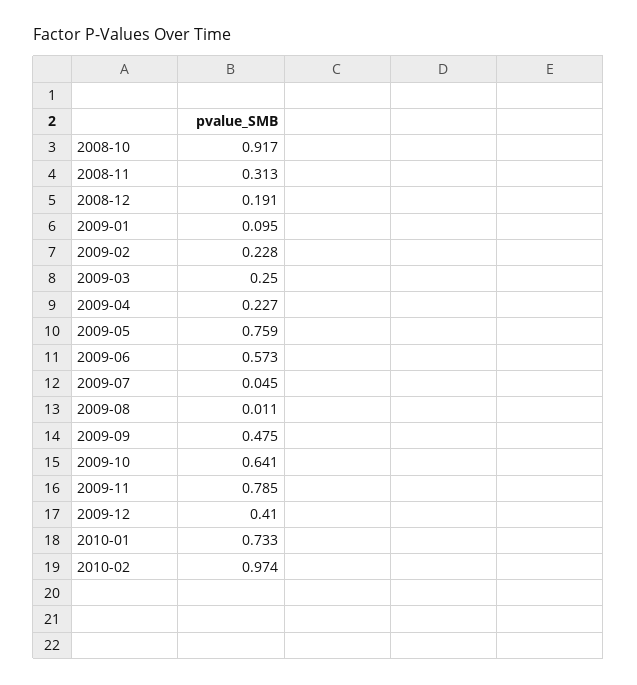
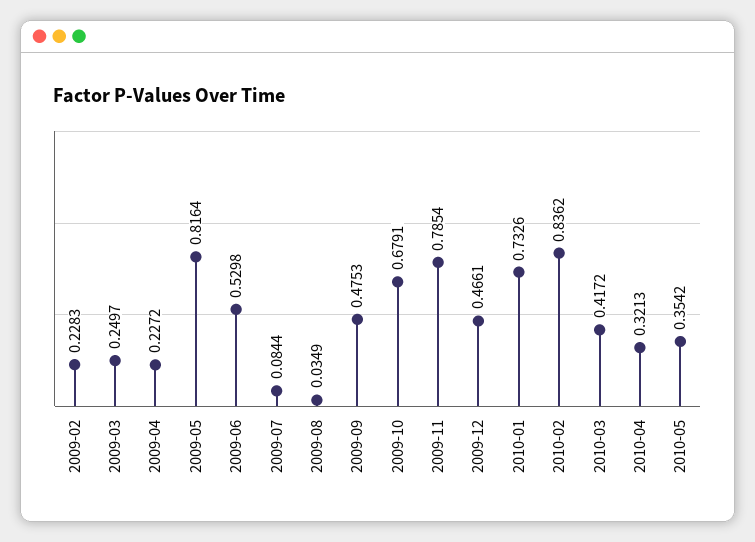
2008-10: 0.917 -> none
2008-11: 0.313 -> none
2008-12: 0.191 -> none
2009-01: 0.095 -> none
2009-05: 0.759 -> 0.8164
2009-06: 0.573 -> 0.5298
2009-07: 0.045 -> 0.0844
2009-08: 0.011 -> 0.0349
2009-10: 0.641 -> 0.6791
2009-12: 0.41 -> 0.4661
2010-02: 0.974 -> 0.8362
2010-03: none -> 0.4172
2010-04: none -> 0.3213
2010-05: none -> 0.3542

